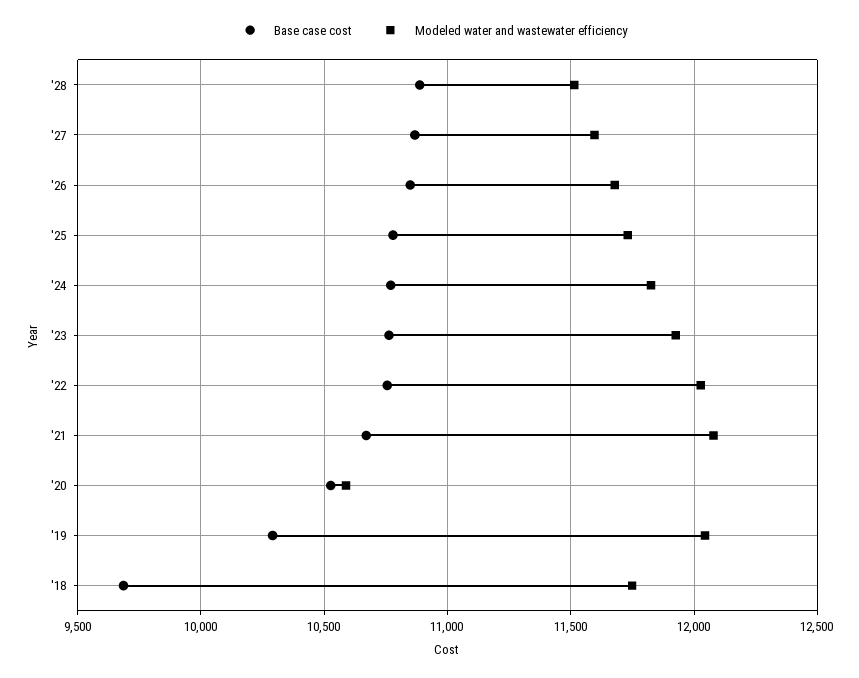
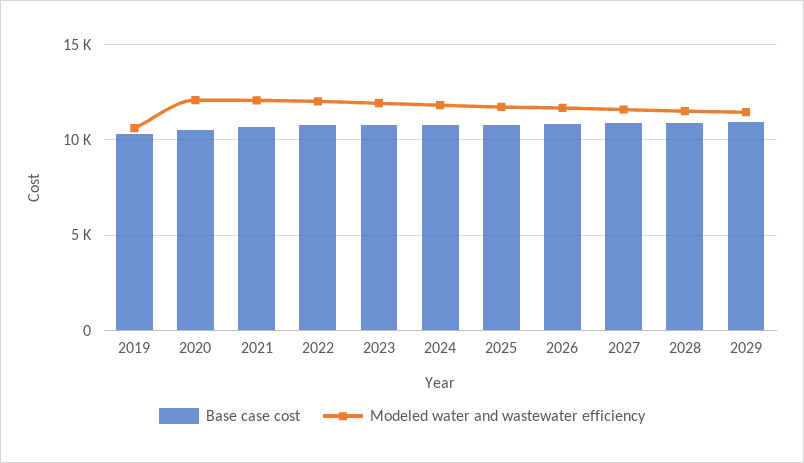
Modeled water and wastewater efficiency, '20: 10600 -> 12000
Modeled water and wastewater efficiency, '19: 12050 -> 10500
Base case cost, '18: 9700 -> none
Modeled water and wastewater efficiency, '18: 11750 -> none
Base case cost, 2029: none -> 11000
Modeled water and wastewater efficiency, 2029: none -> 11500

